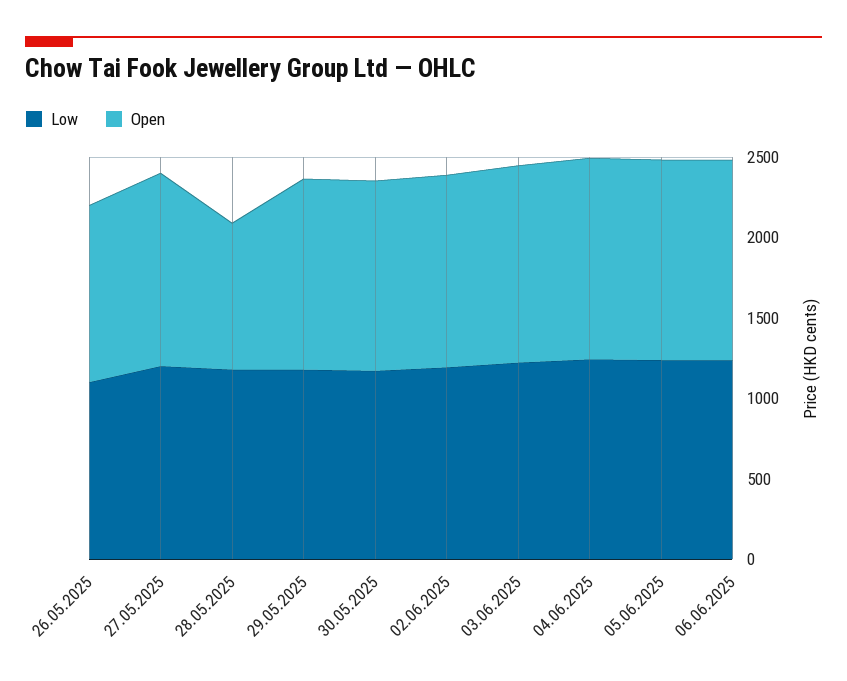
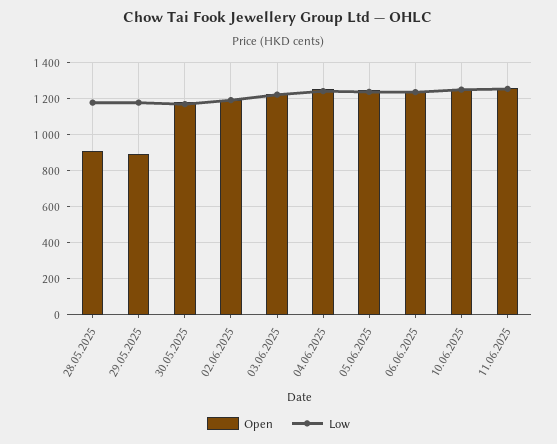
Low, 26.05.2025: 1100 -> none
Open, 26.05.2025: 1100 -> none
Low, 27.05.2025: 1200 -> none
Open, 27.05.2025: 1200 -> none
Open, 29.05.2025: 1200 -> 900
Open, 10.06.2025: none -> 1250
Low, 10.06.2025: none -> 1250
Open, 11.06.2025: none -> 1250
Low, 11.06.2025: none -> 1250

